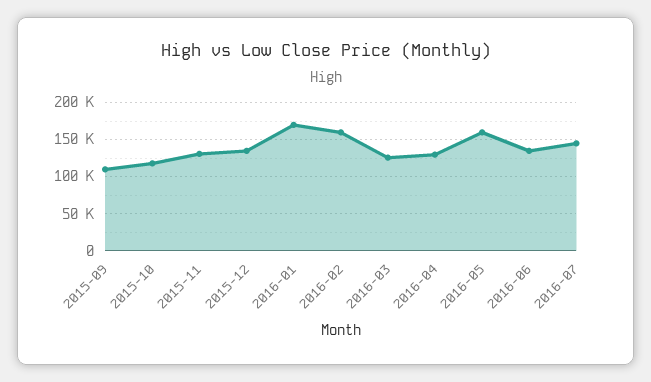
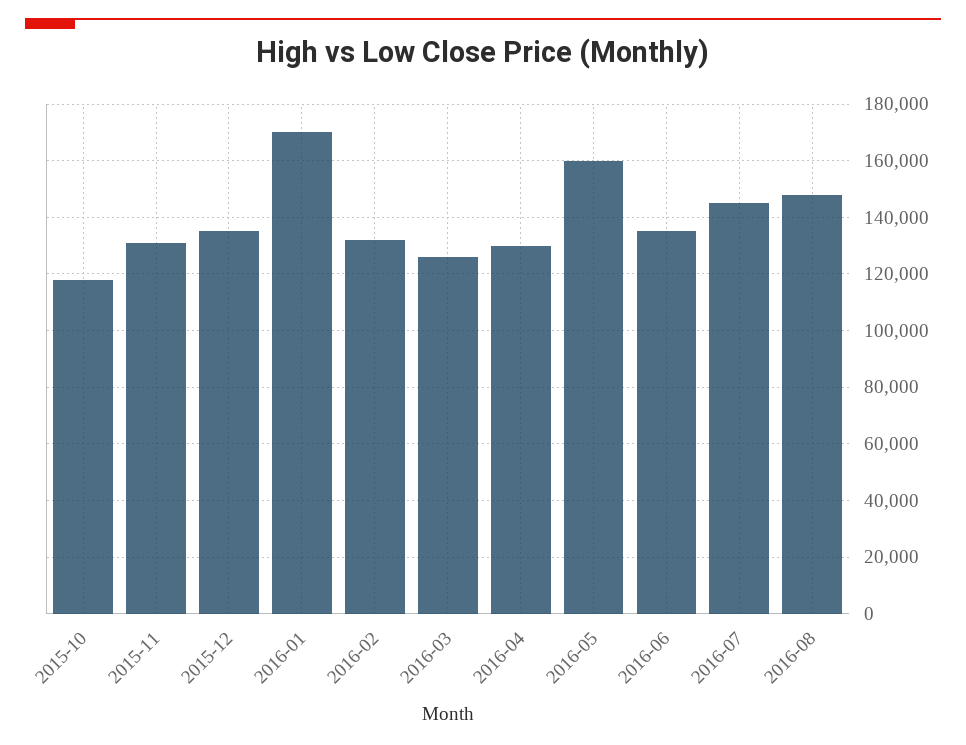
2015-09: 110000 -> none
2016-02: 160000 -> 132500
2016-08: none -> 147500

